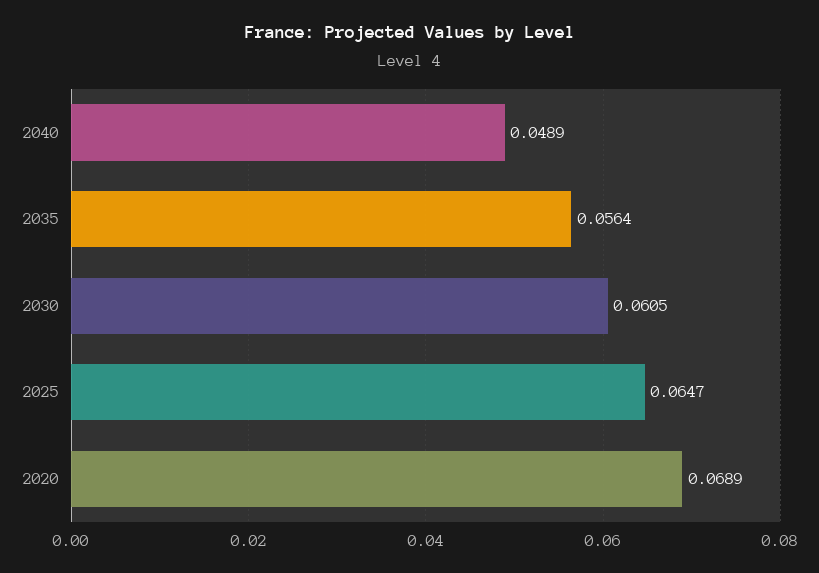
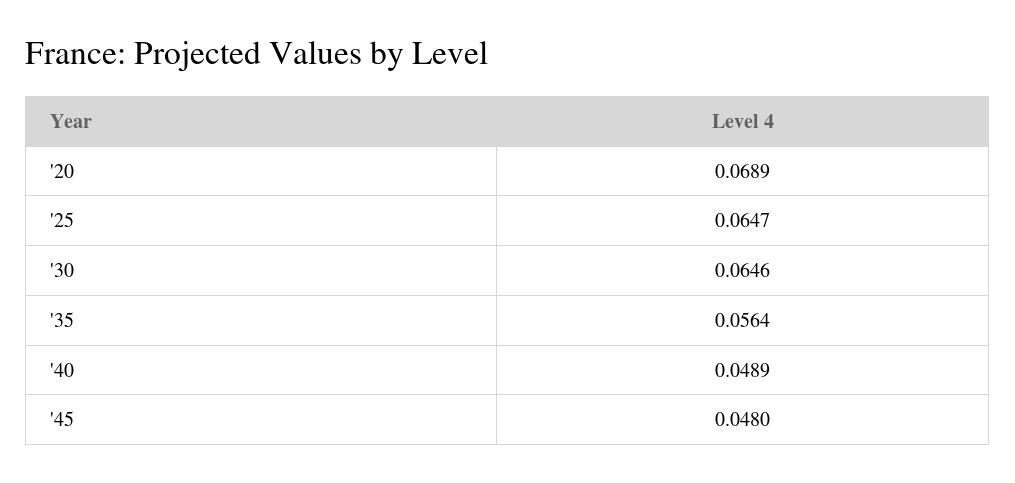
2030: 0.0605 -> 0.0646
'45: none -> 0.048

